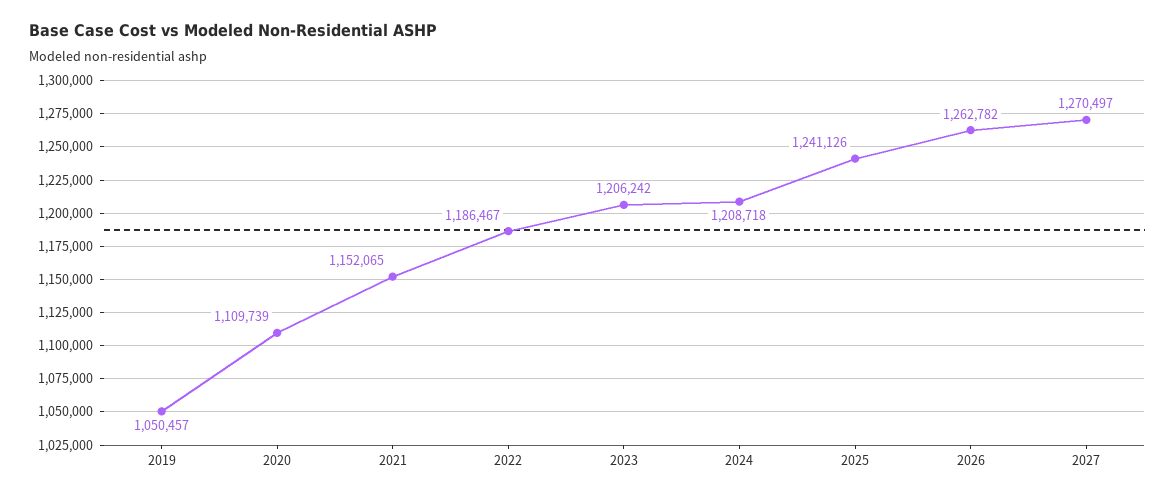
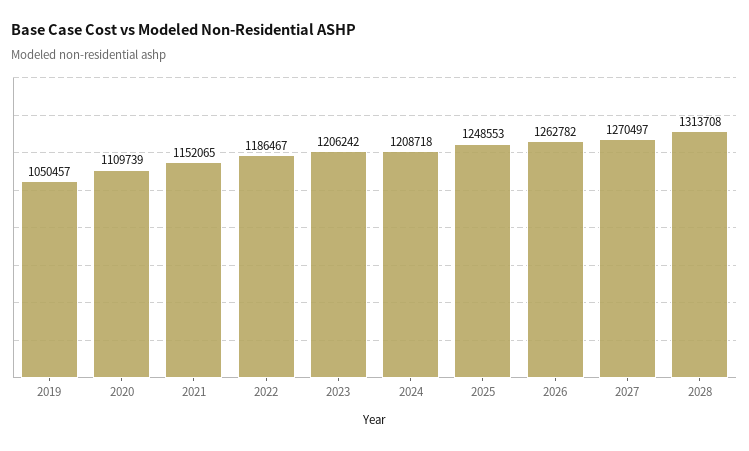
2025: 1241126 -> 1248553
2028: none -> 1313708

